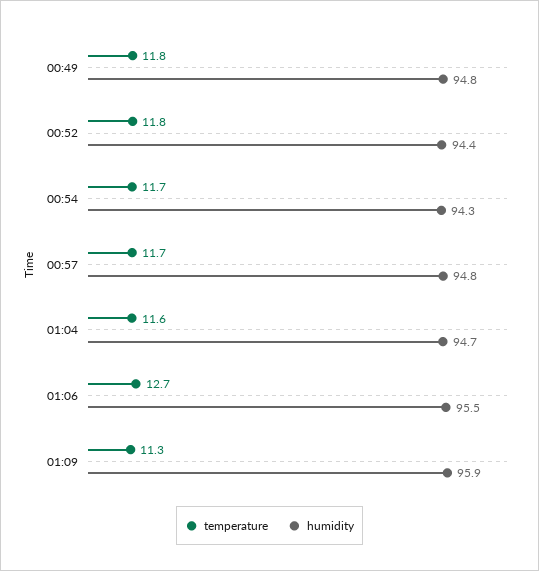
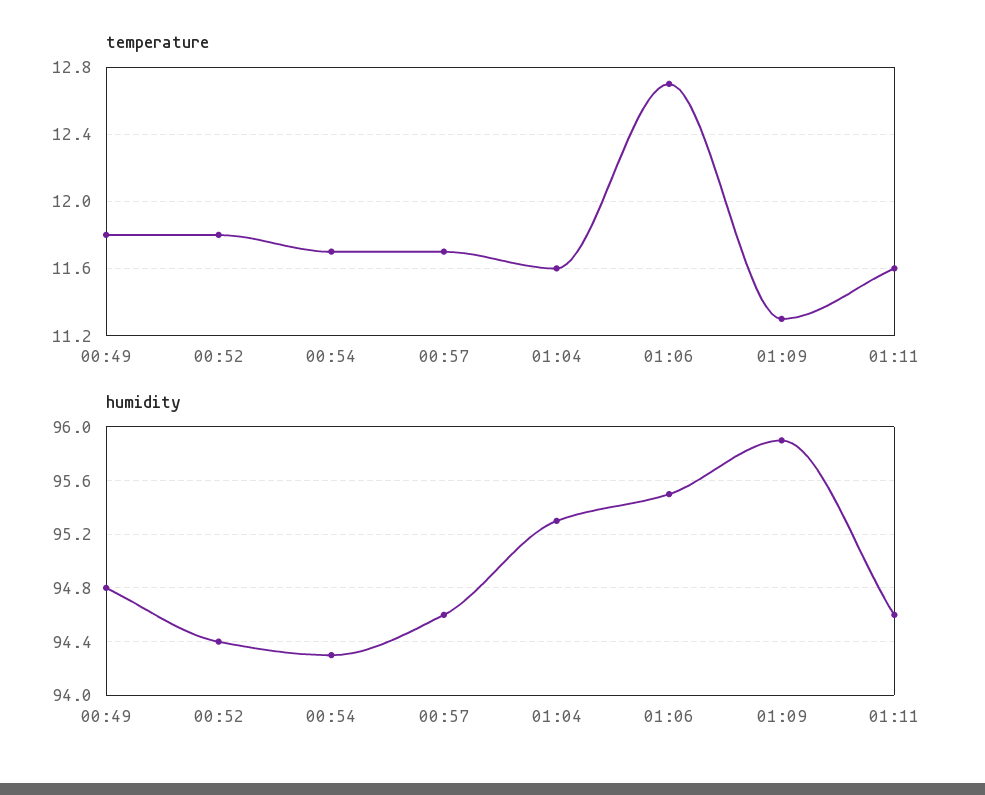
humidity, 00:57: 94.8 -> 94.6
humidity, 01:04: 94.7 -> 95.3
temperature, 01:11: none -> 11.6
humidity, 01:11: none -> 94.6

